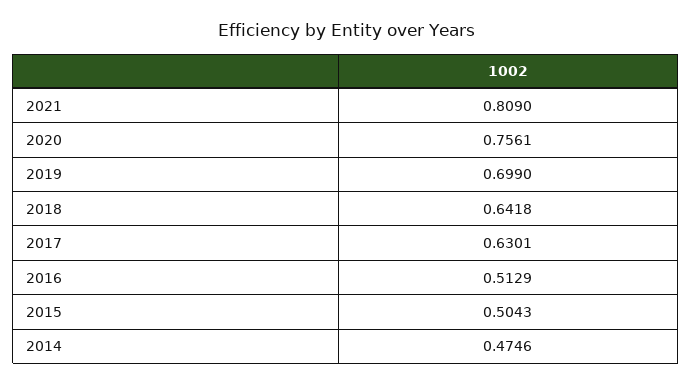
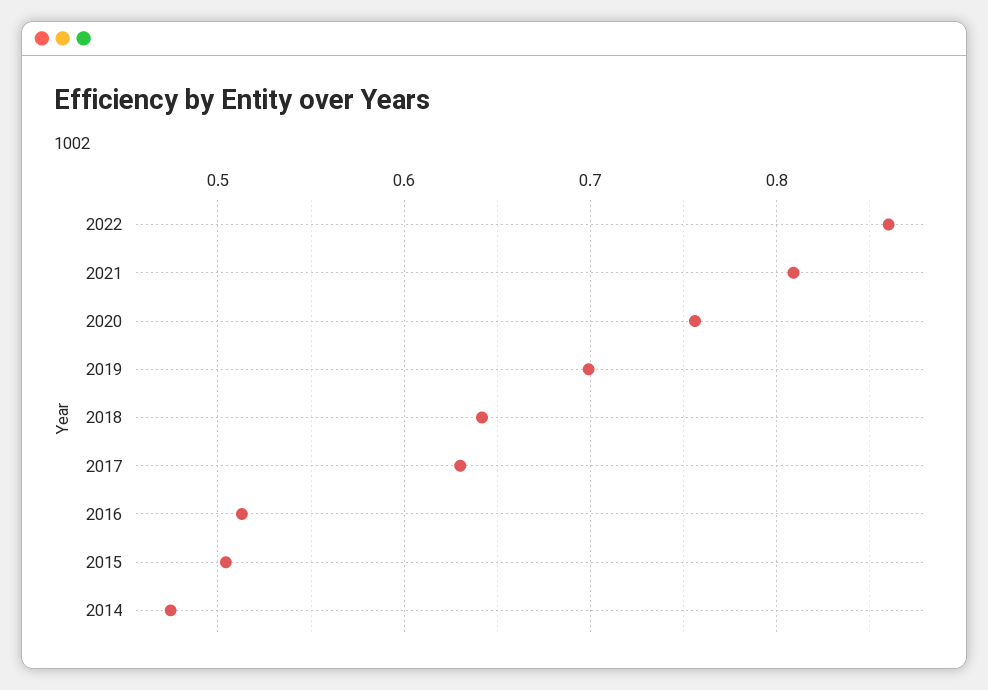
2022: none -> 0.86

